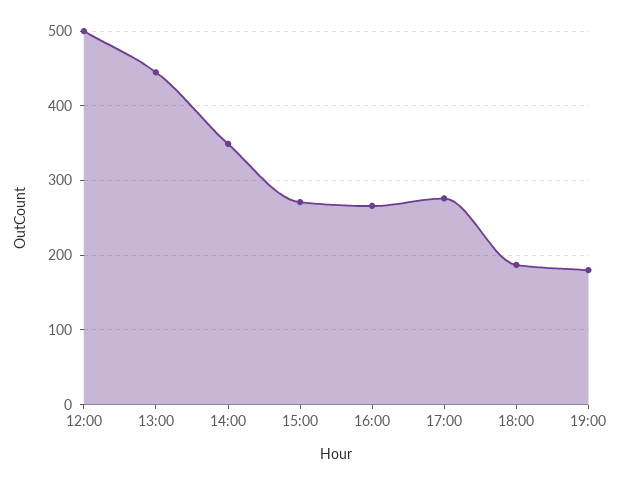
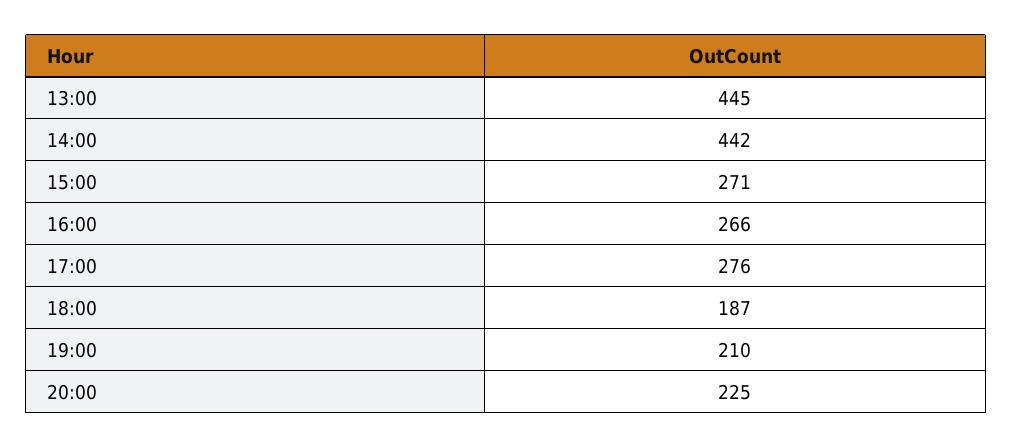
12:00: 500 -> none
14:00: 350 -> 442
19:00: 180 -> 210
20:00: none -> 225

